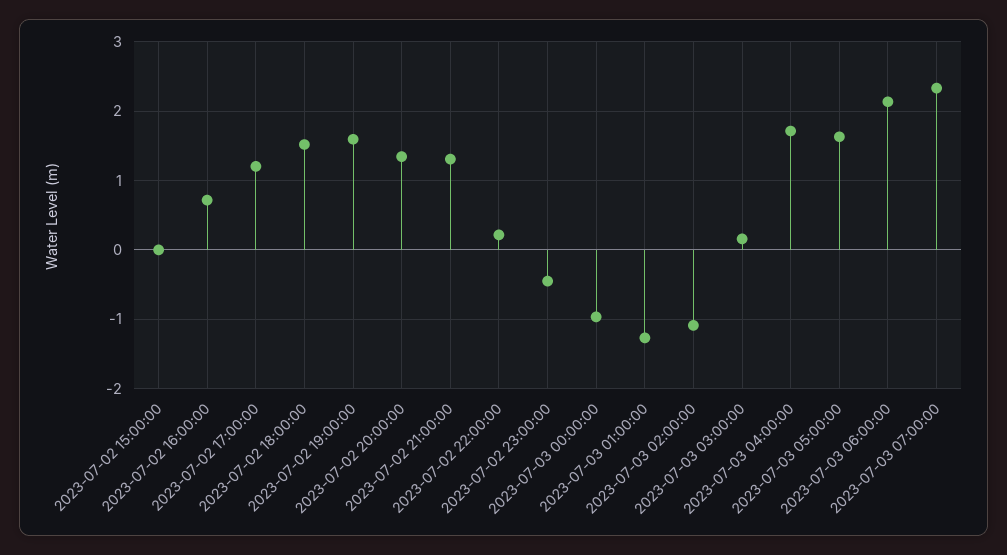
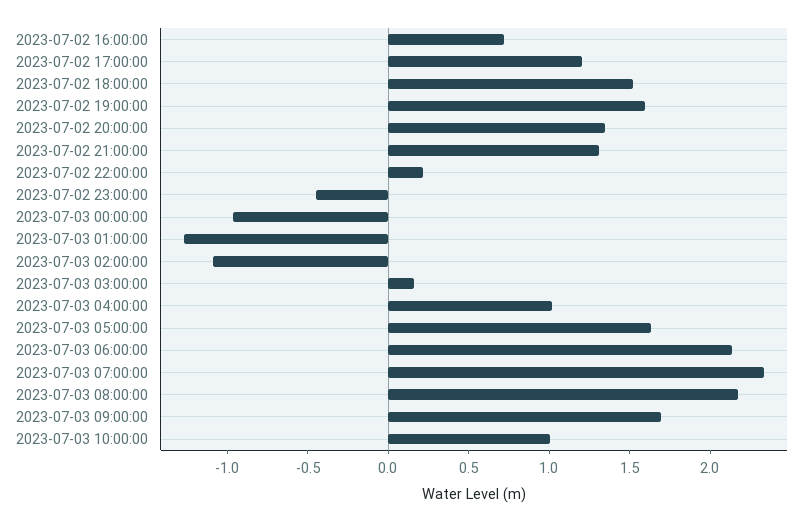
2023-07-02 15:00:00: 0 -> none
2023-07-03 04:00:00: 1.7 -> 1
2023-07-03 08:00:00: none -> 2.2
2023-07-03 09:00:00: none -> 1.7
2023-07-03 10:00:00: none -> 1

